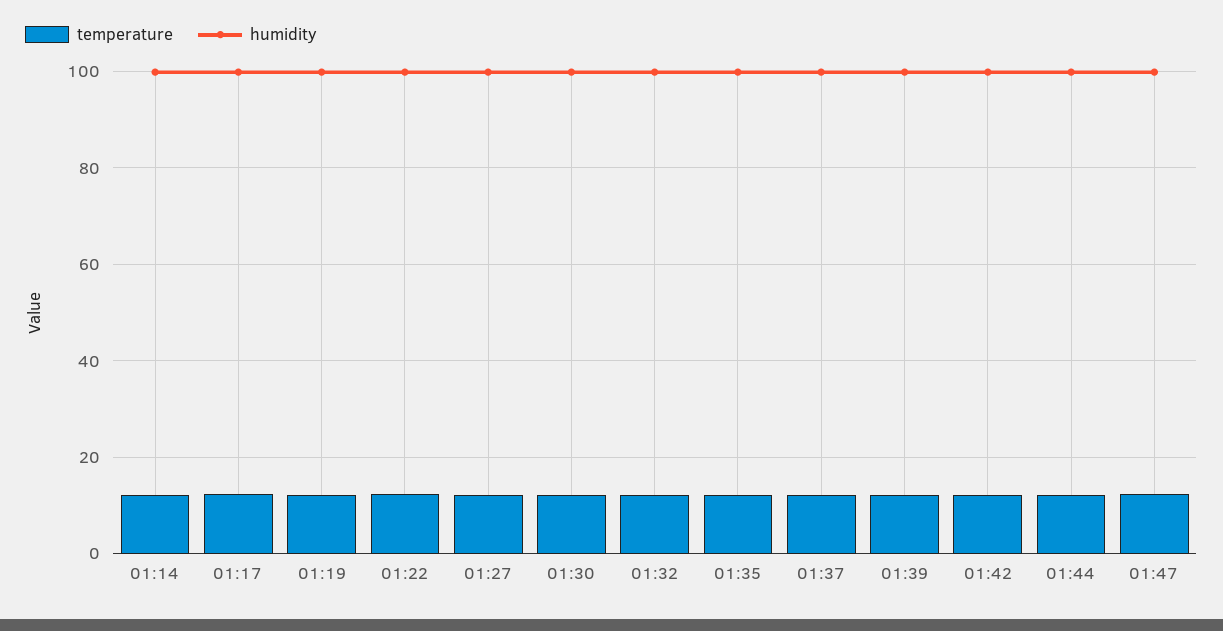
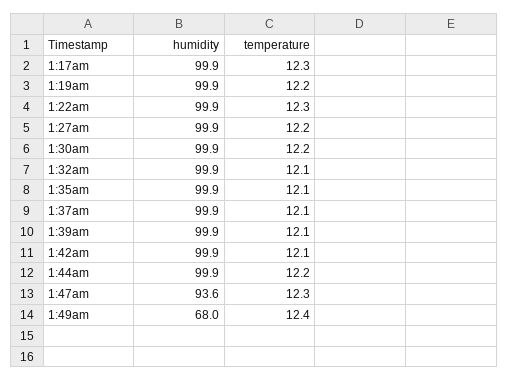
temperature, 01:14: 12 -> none
humidity, 01:14: 100 -> none
humidity, 01:47: 100 -> 93.6
humidity, 1:49am: none -> 68
temperature, 1:49am: none -> 12.4

